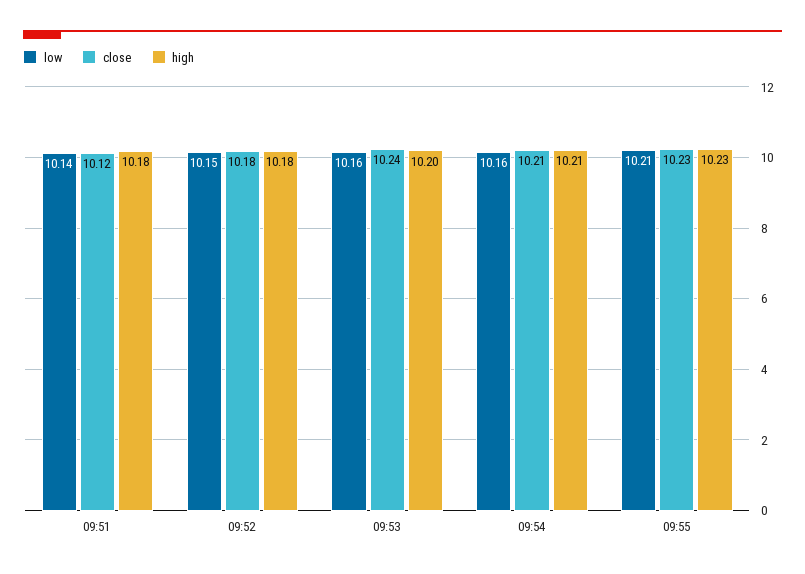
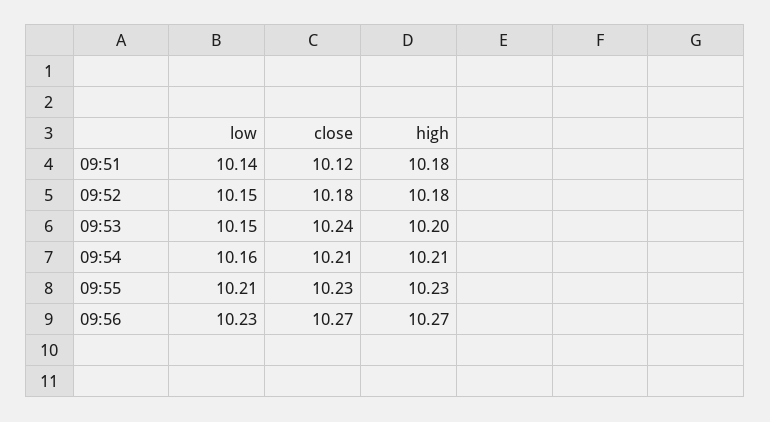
low, 09:53: 10.16 -> 10.15
low, 09:56: none -> 10.23
close, 09:56: none -> 10.27
high, 09:56: none -> 10.27

